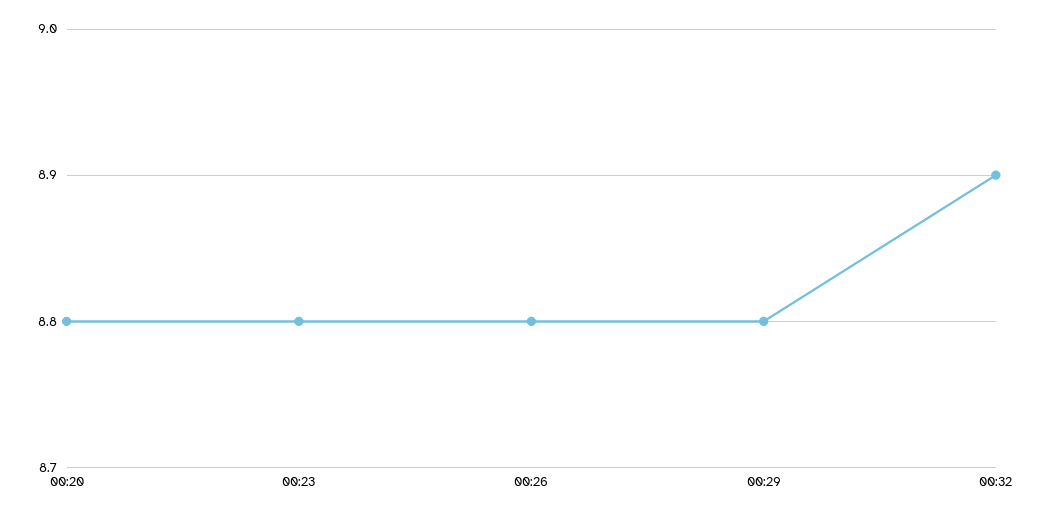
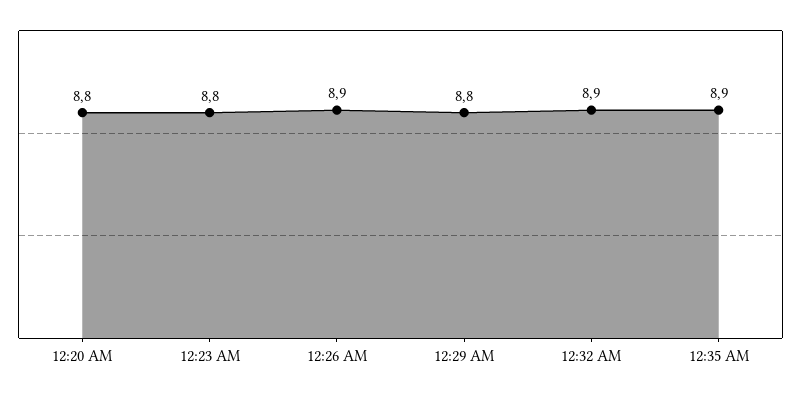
00:26: 8.8 -> 8.9
12:35 AM: none -> 8.9

